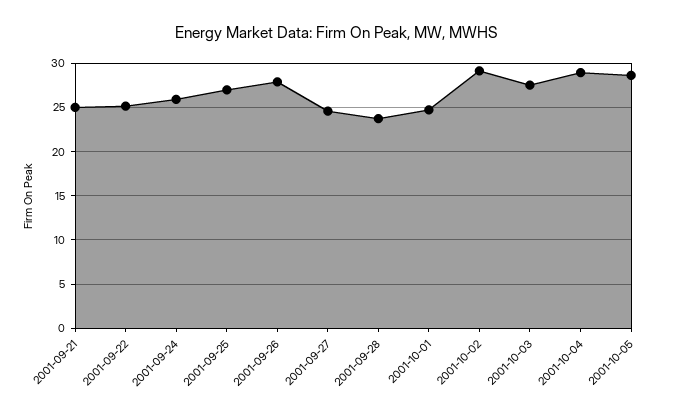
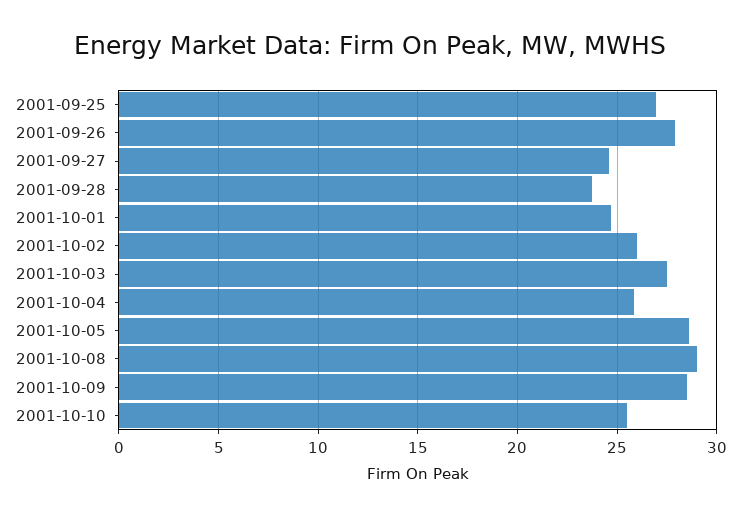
2001-09-21: 25 -> none
2001-09-22: 25 -> none
2001-09-24: 26 -> none
2001-10-02: 29 -> 26
2001-10-04: 29 -> 26
2001-10-08: none -> 29
2001-10-09: none -> 28.5
2001-10-10: none -> 25.5

